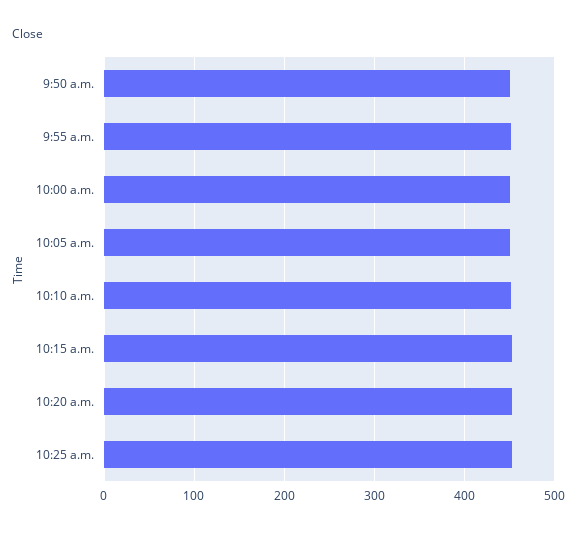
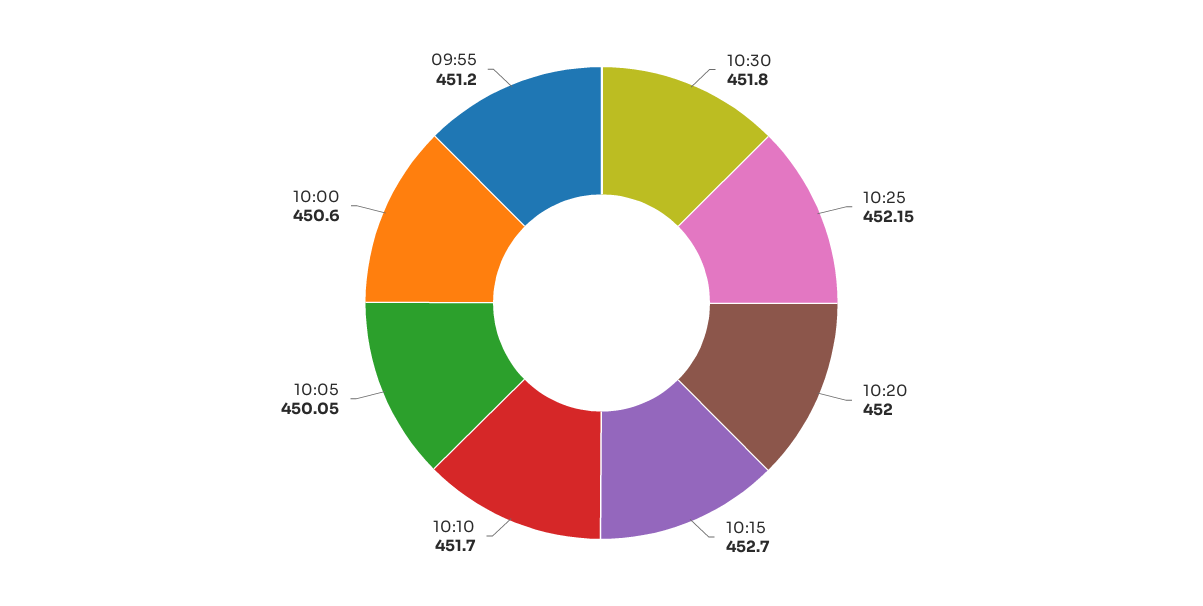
9:50 a.m.: 450 -> none
10:30: none -> 451.8

